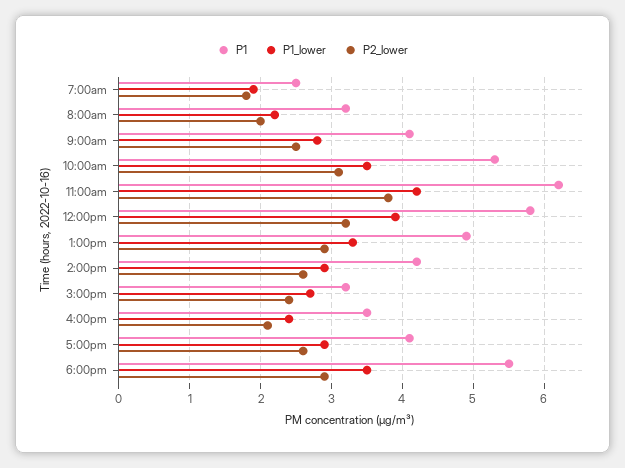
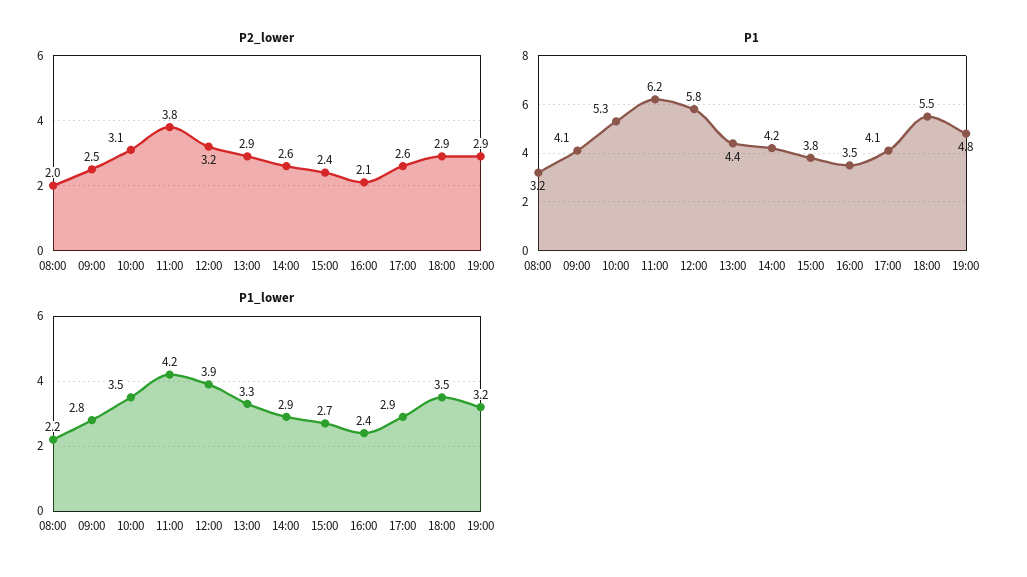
P1, 7:00am: 2.5 -> none
P1_lower, 7:00am: 1.9 -> none
P2_lower, 7:00am: 1.8 -> none
P1, 1:00pm: 4.9 -> 4.4
P1, 3:00pm: 3.2 -> 3.8
P2_lower, 19:00: none -> 2.9
P1, 19:00: none -> 4.8
P1_lower, 19:00: none -> 3.2

